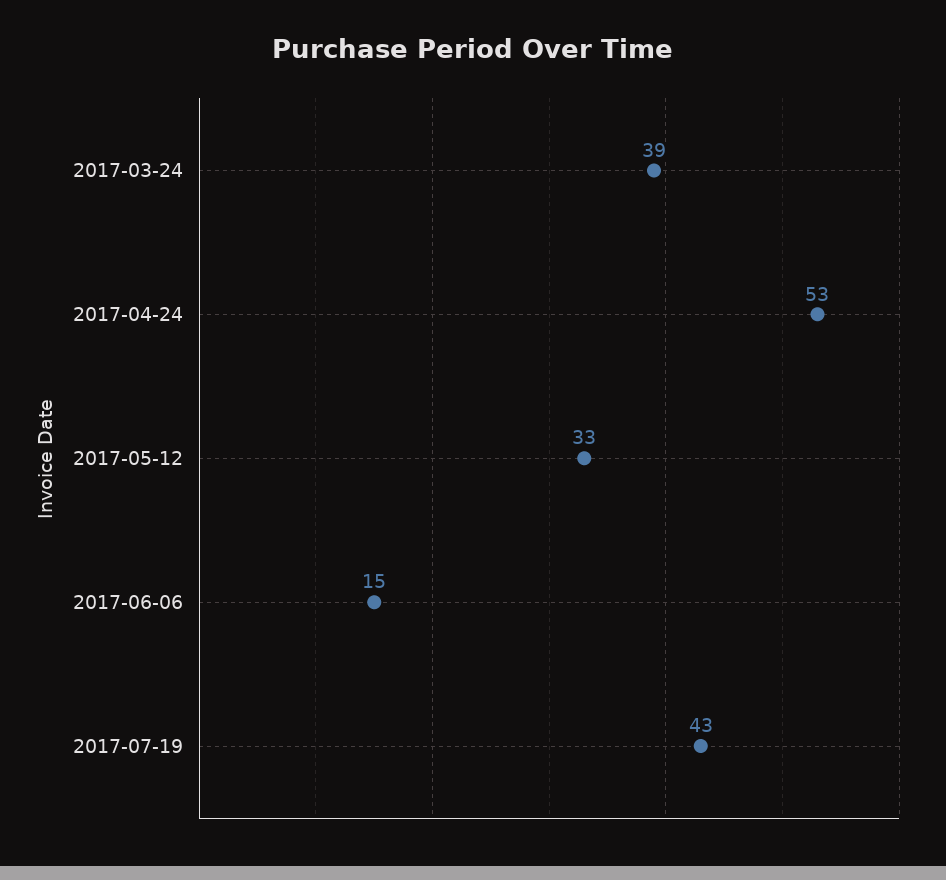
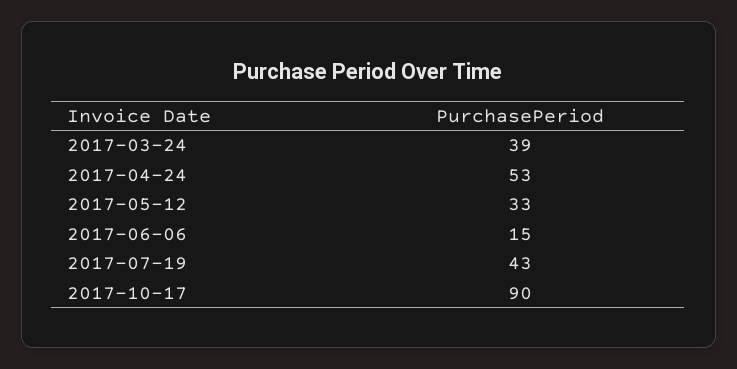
2017-10-17: none -> 90

